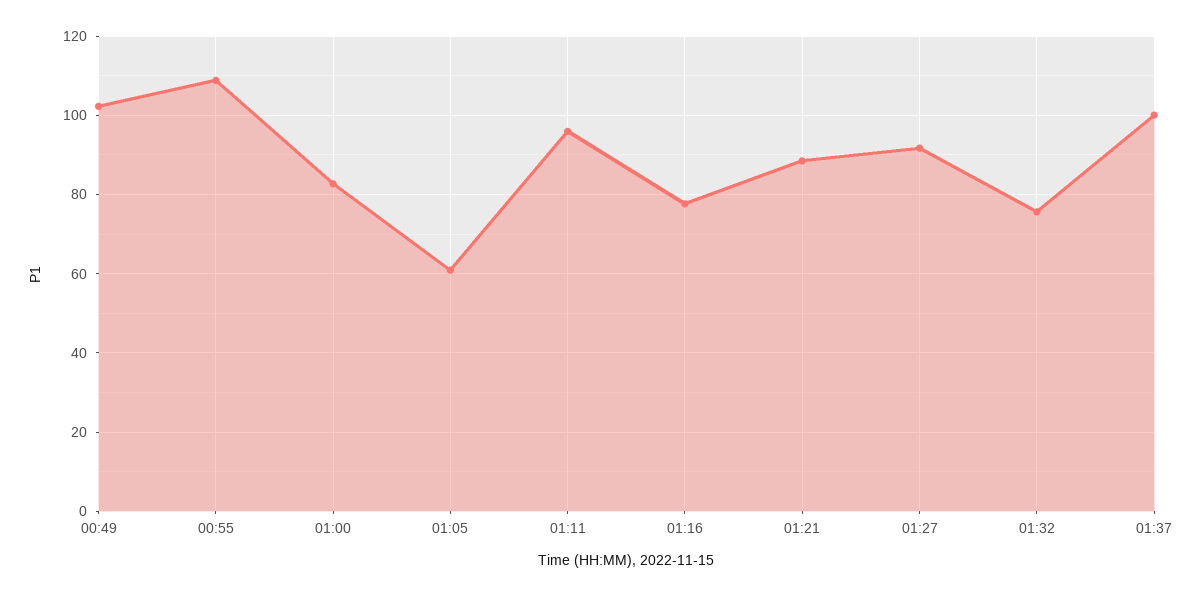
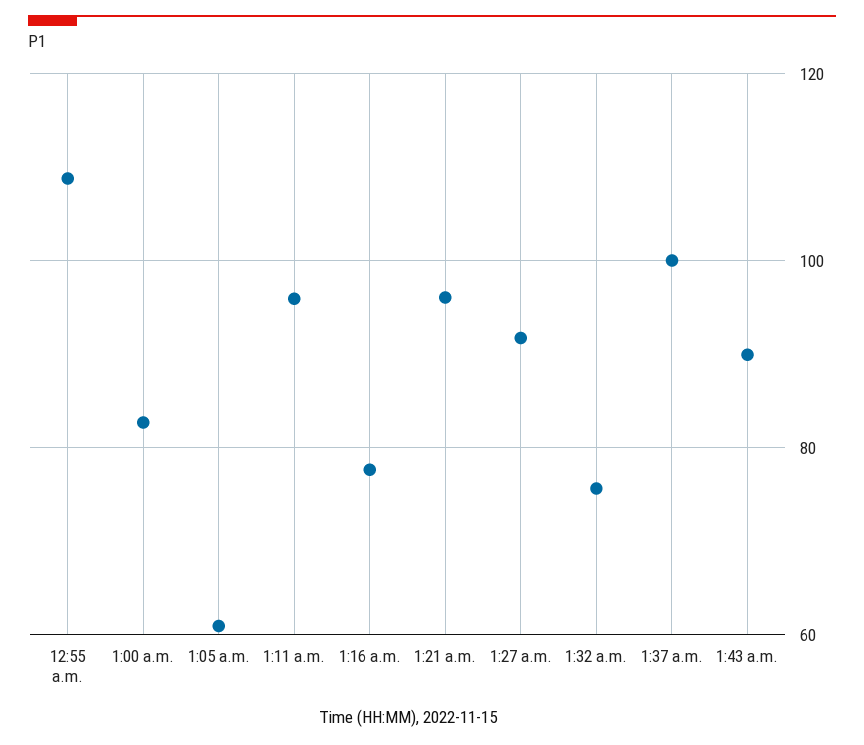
00:49: 102 -> none
01:21: 88 -> 96
1:43 a.m.: none -> 90

